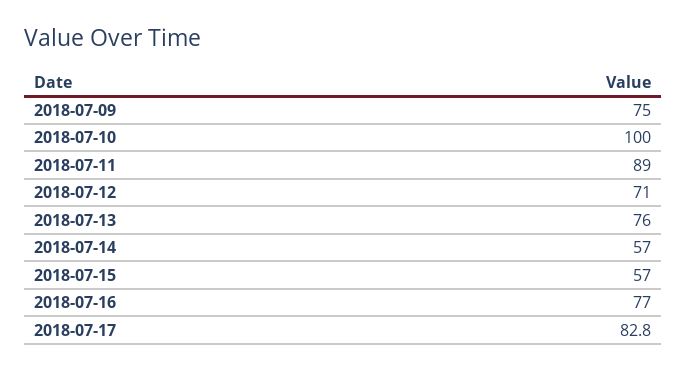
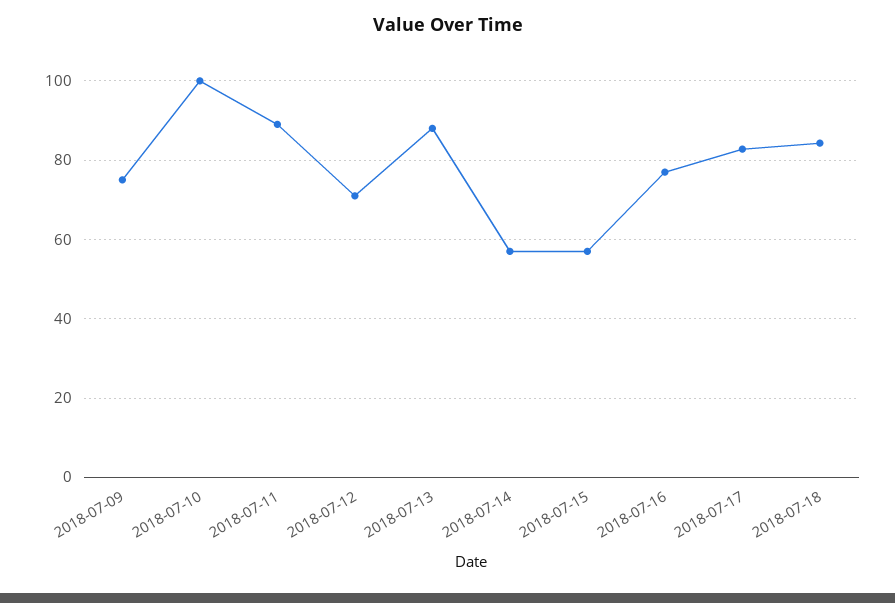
2018-07-13: 76 -> 88
2018-07-18: none -> 84

